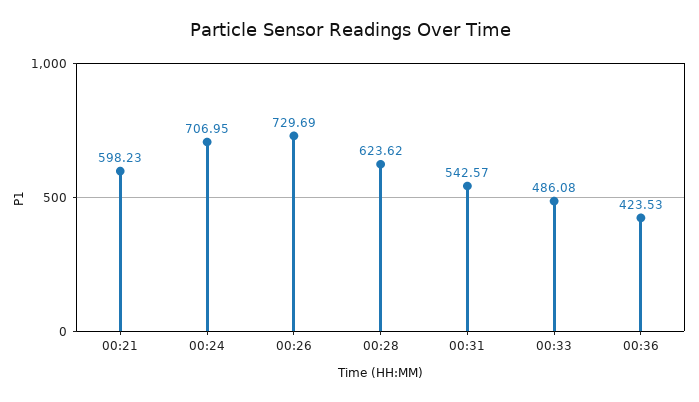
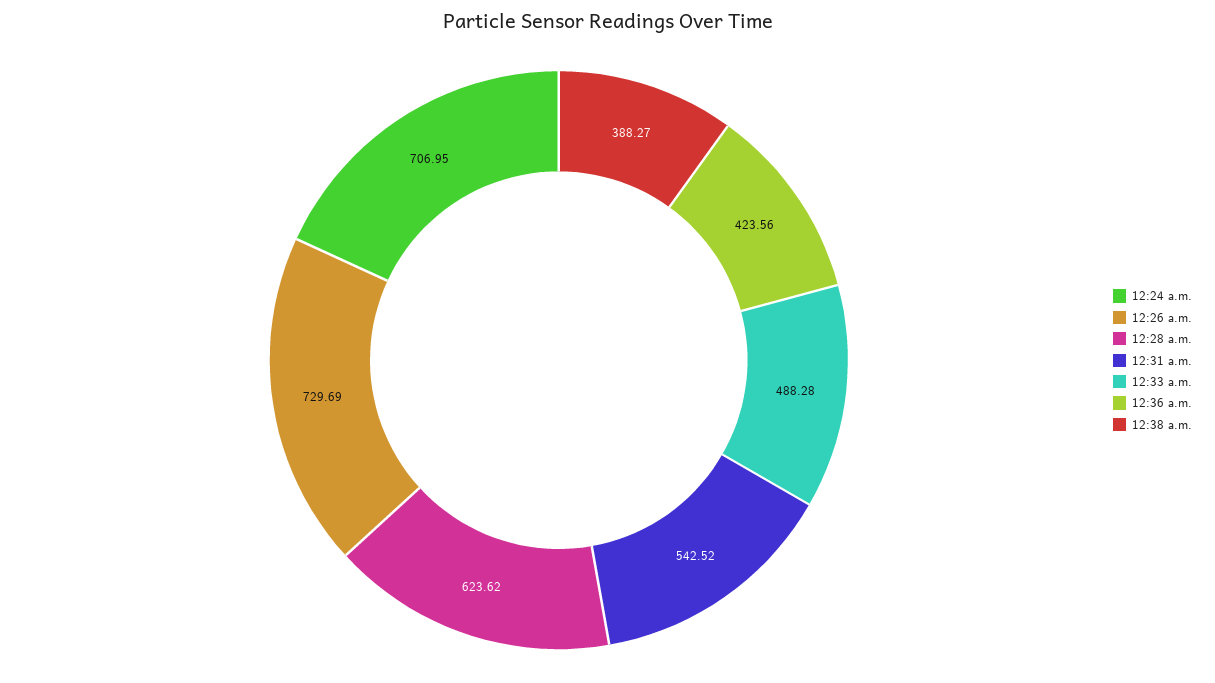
00:21: 598.23 -> none
00:31: 542.57 -> 542.52
00:33: 486.08 -> 488.28
00:36: 423.53 -> 423.56
12:38 a.m.: none -> 388.27

